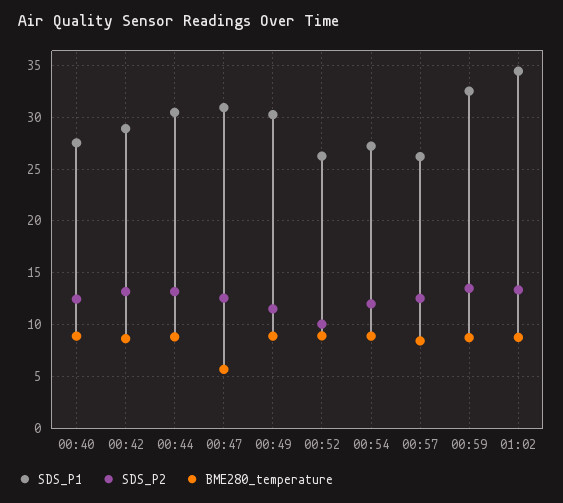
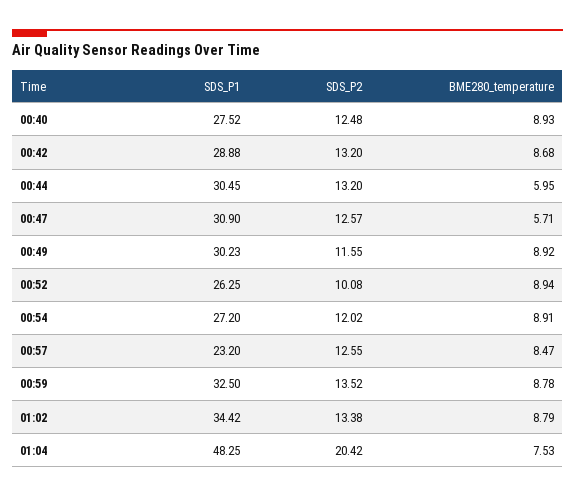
BME280_temperature, 00:44: 9 -> 5.95
SDS_P1, 00:57: 26 -> 23.2
SDS_P1, 01:04: none -> 48.25
SDS_P2, 01:04: none -> 20.42
BME280_temperature, 01:04: none -> 7.53

